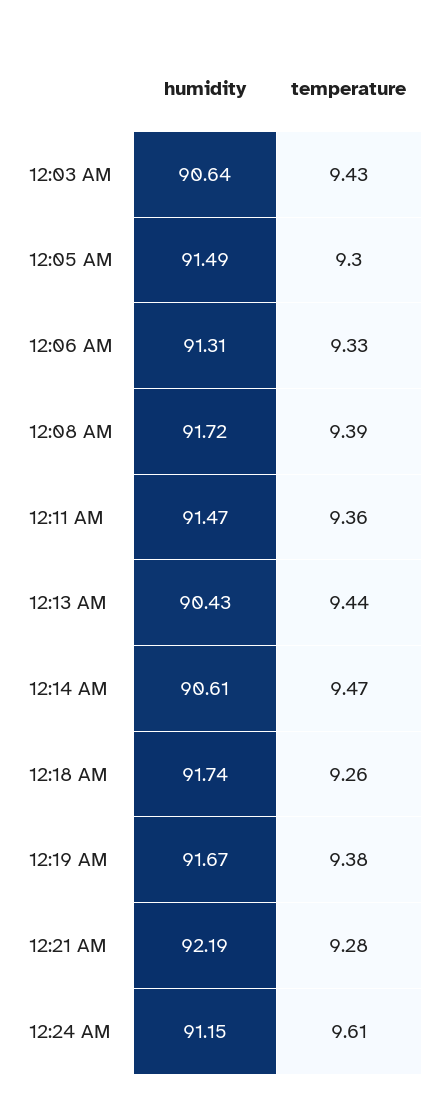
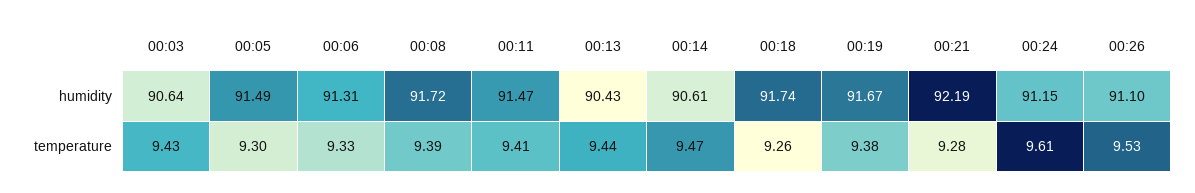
temperature, 12:11 AM: 9.36 -> 9.41
humidity, 00:26: none -> 91.1
temperature, 00:26: none -> 9.53

